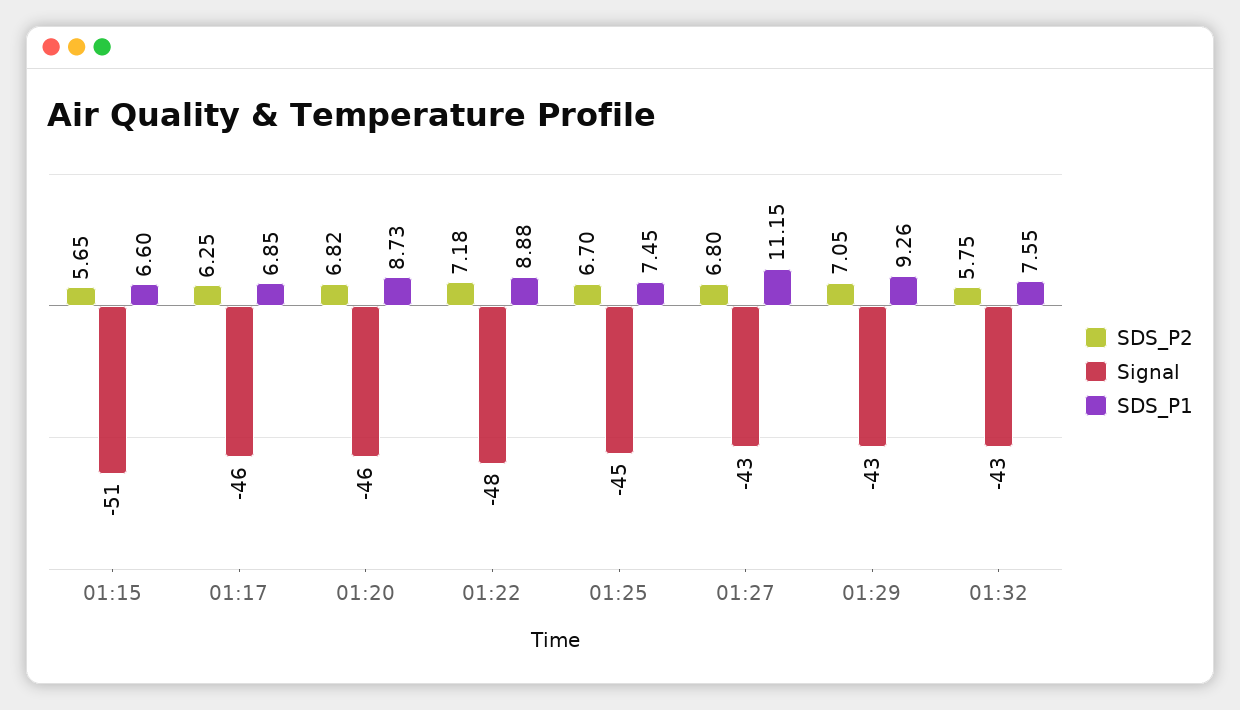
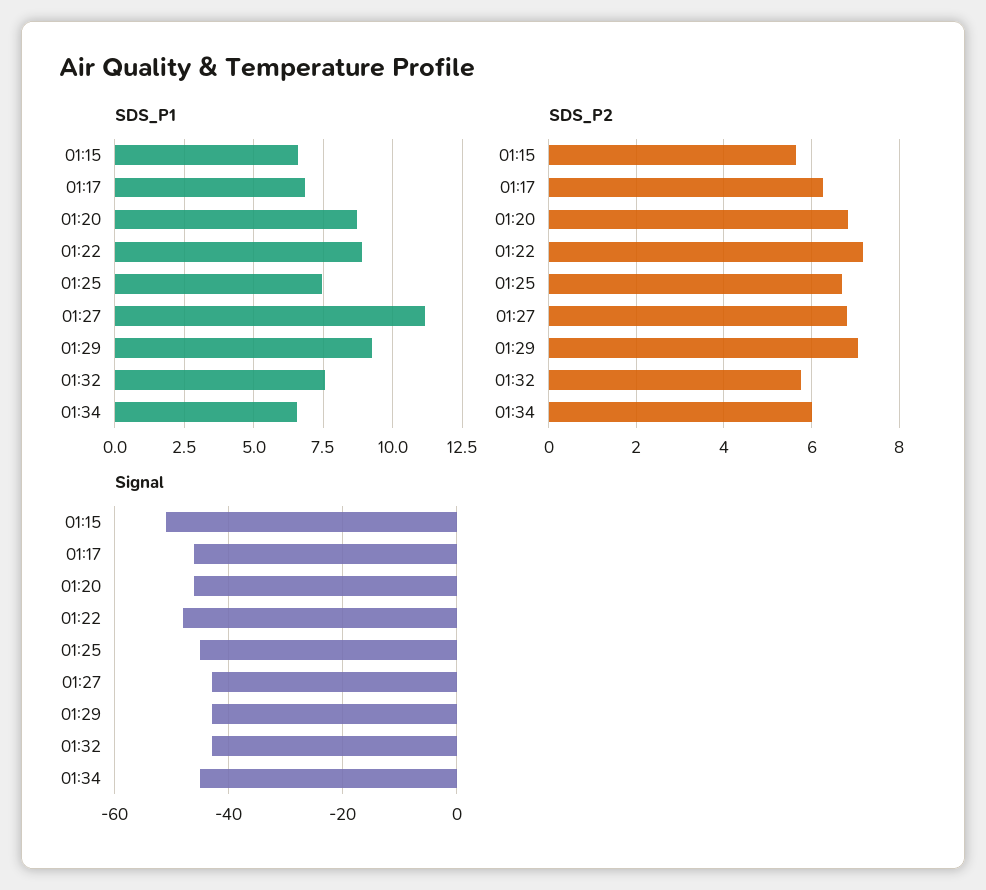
SDS_P1, 01:34: none -> 6.5
SDS_P2, 01:34: none -> 6
Signal, 01:34: none -> -45

